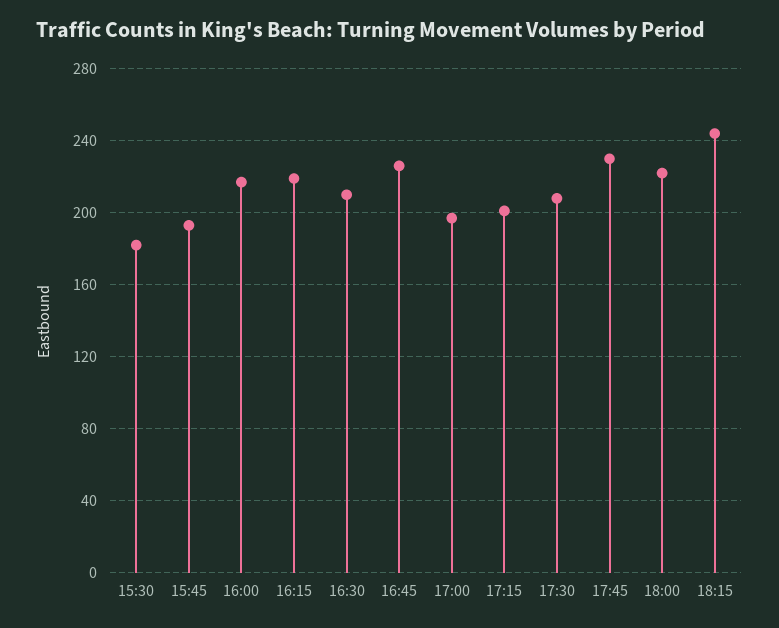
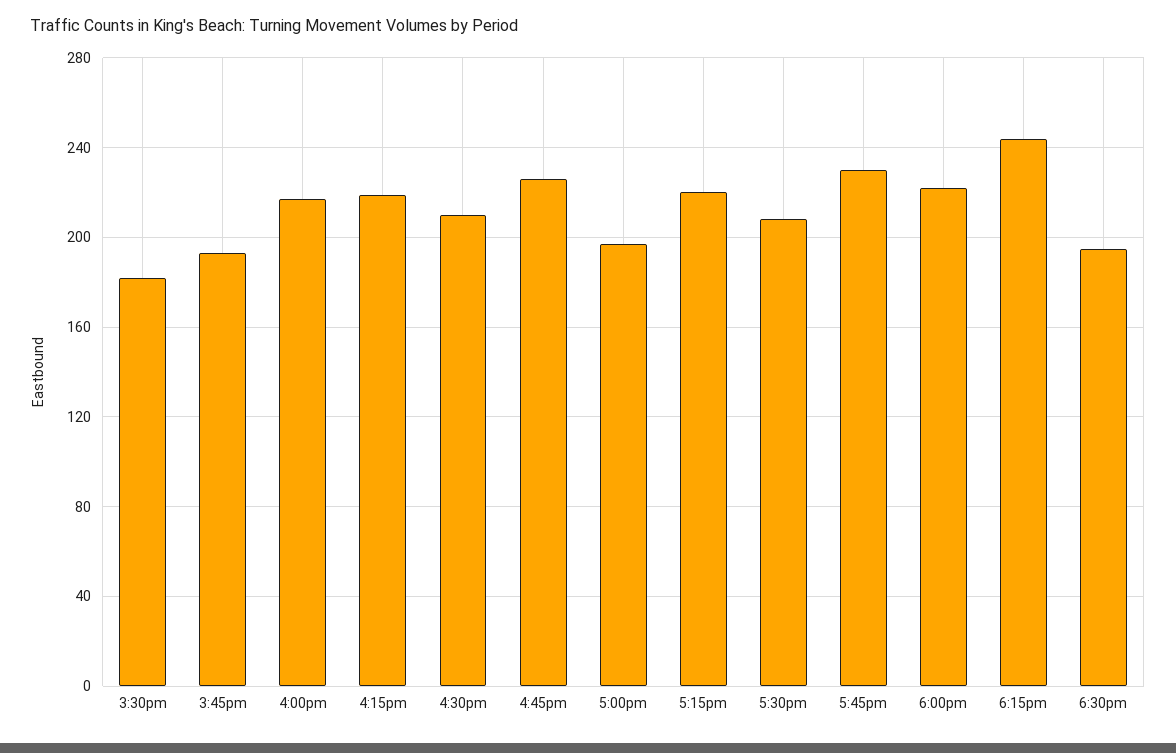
17:15: 200 -> 220
6:30pm: none -> 195

